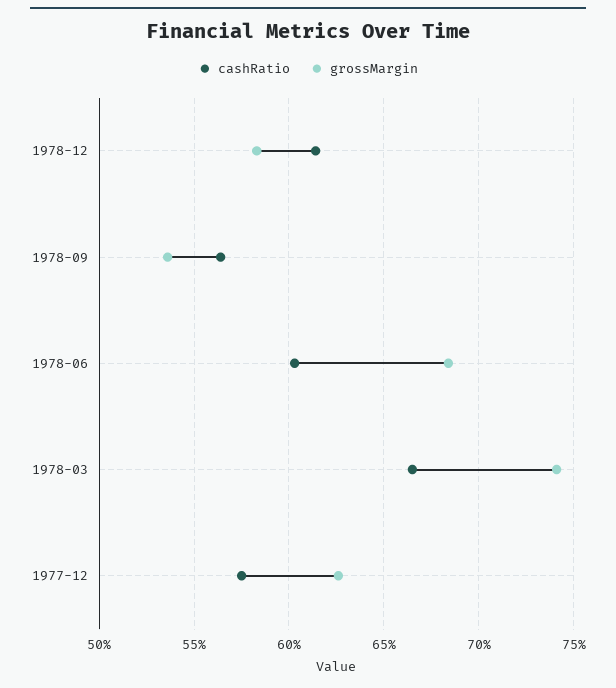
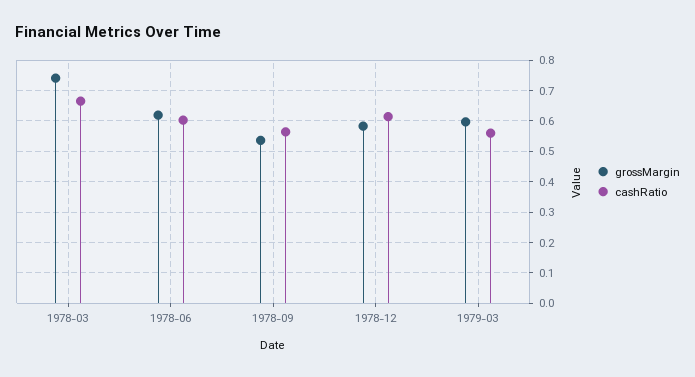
grossMargin, 1978-06: 0.685 -> 0.62
cashRatio, 1977-12: 0.575 -> none
grossMargin, 1977-12: 0.625 -> none
grossMargin, 1979-03: none -> 0.6
cashRatio, 1979-03: none -> 0.56

